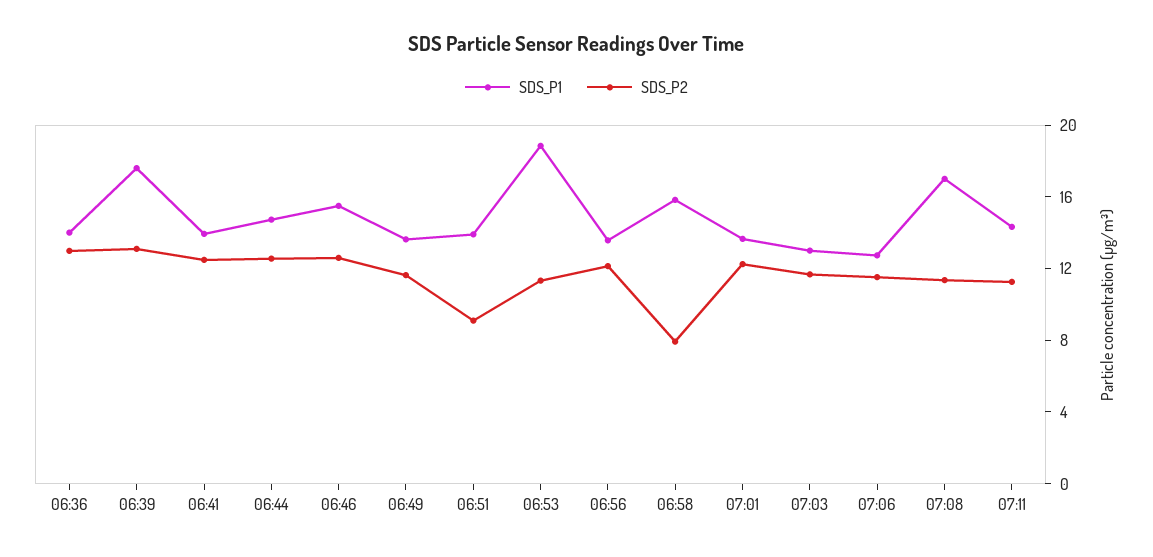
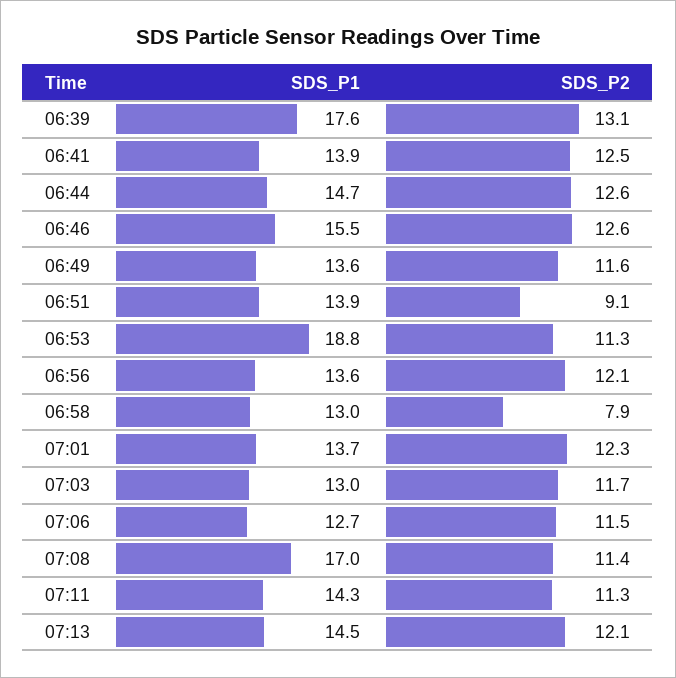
SDS_P1, 06:36: 14 -> none
SDS_P2, 06:36: 13 -> none
SDS_P1, 06:58: 16 -> 13
SDS_P1, 07:13: none -> 14.5
SDS_P2, 07:13: none -> 12.1

